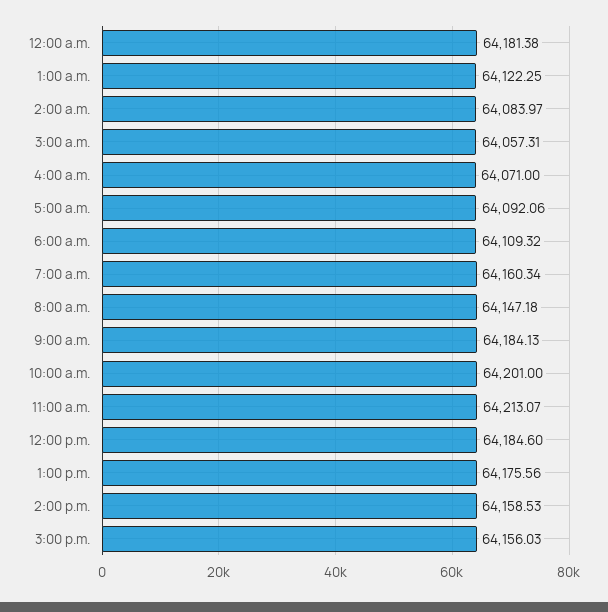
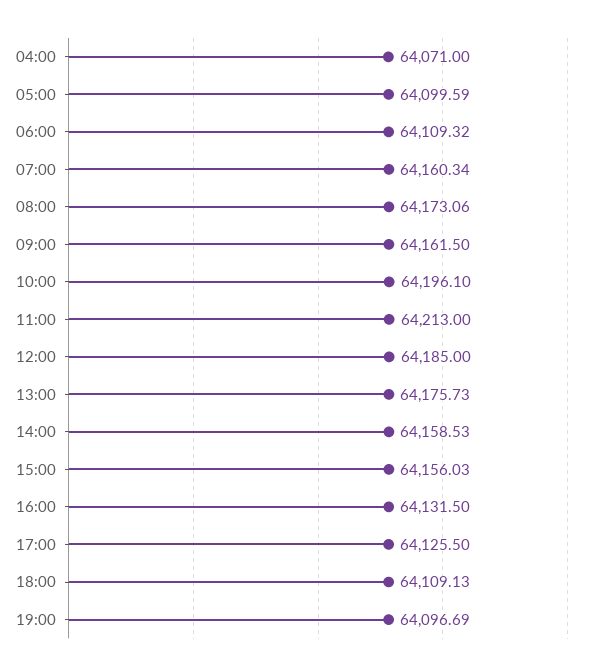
12:00 a.m.: 64181.38 -> none
1:00 a.m.: 64122.25 -> none
2:00 a.m.: 64083.97 -> none
3:00 a.m.: 64057.31 -> none
5:00 a.m.: 64092.06 -> 64099.59
8:00 a.m.: 64147.18 -> 64173.06
9:00 a.m.: 64184.13 -> 64161.5
10:00 a.m.: 64201 -> 64196.1
11:00 a.m.: 64213.07 -> 64213
12:00 p.m.: 64184.6 -> 64185
1:00 p.m.: 64175.56 -> 64175.73
16:00: none -> 64131.5
17:00: none -> 64125.5
18:00: none -> 64109.13
19:00: none -> 64096.69

